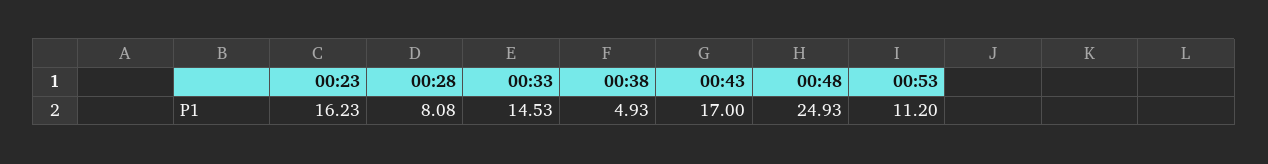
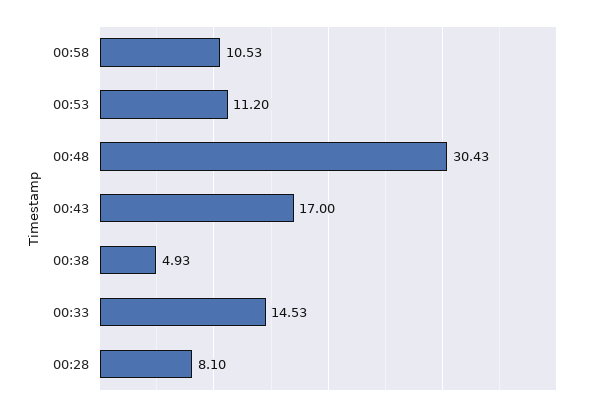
00:23: 16.23 -> none
00:28: 8.08 -> 8.1
00:48: 24.93 -> 30.43
00:58: none -> 10.53

